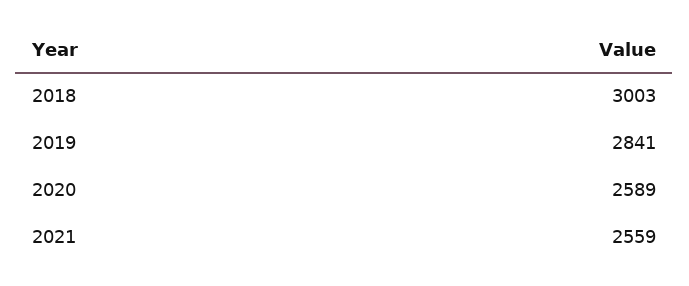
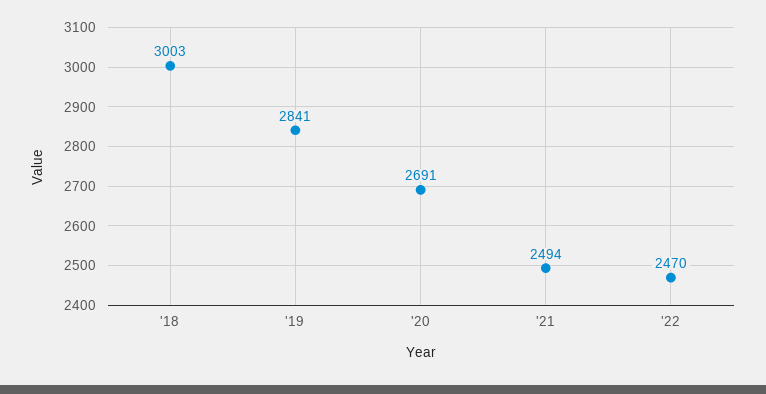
2020: 2589 -> 2691
2021: 2559 -> 2494
'22: none -> 2470

